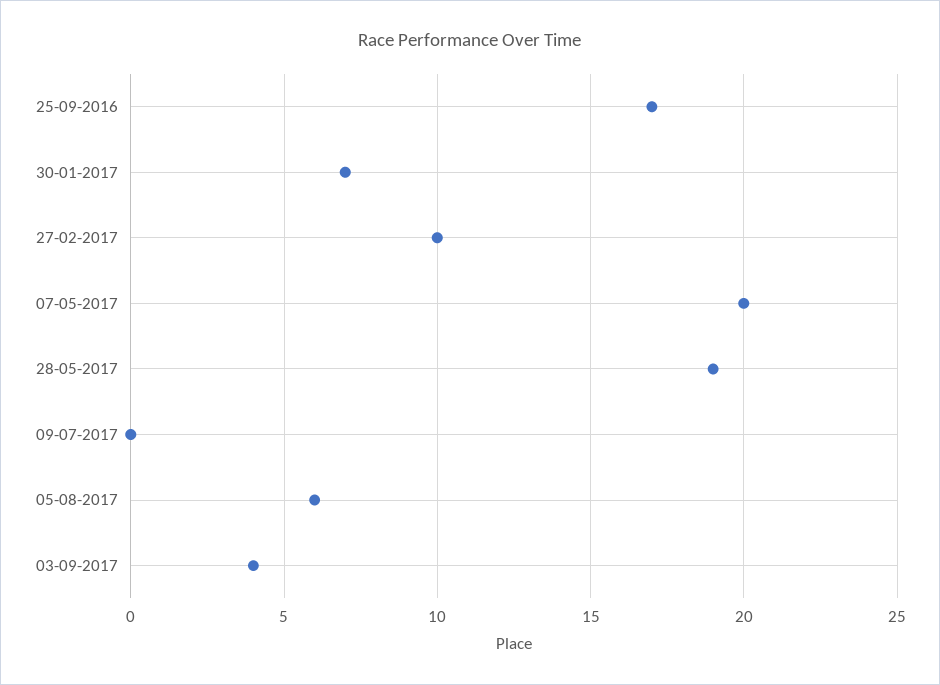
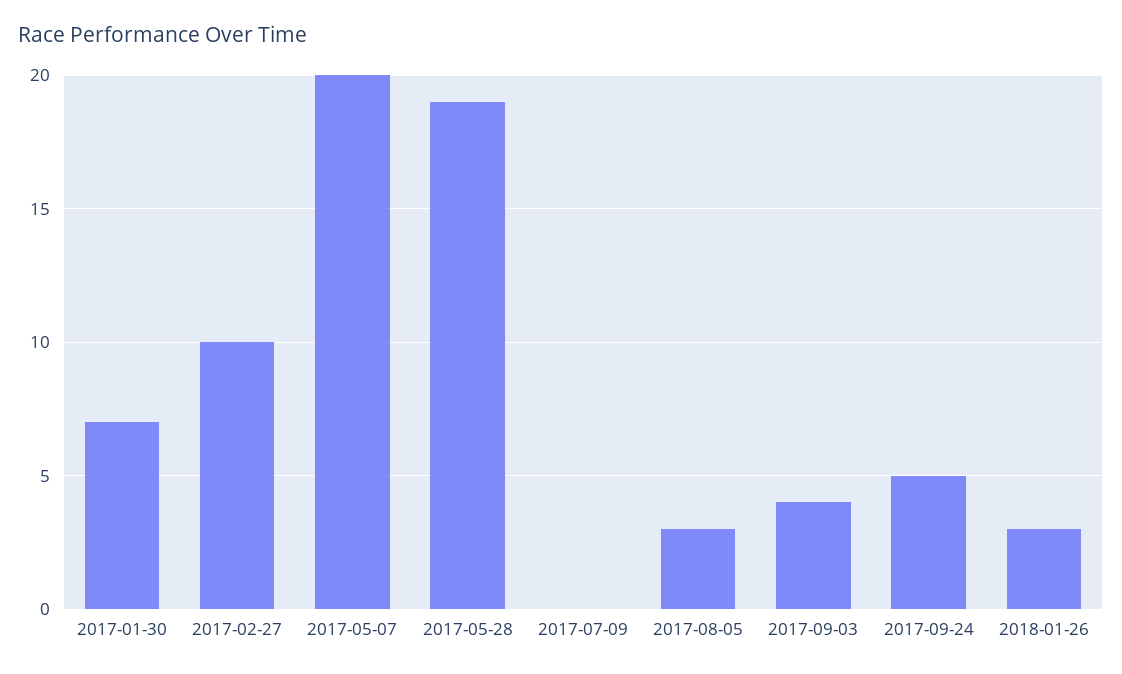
25-09-2016: 17 -> none
05-08-2017: 6 -> 3
2017-09-24: none -> 5
2018-01-26: none -> 3

